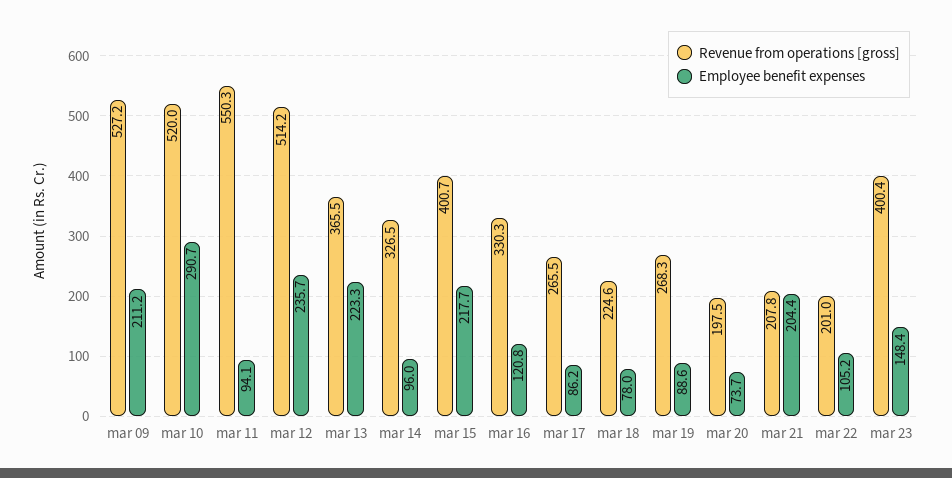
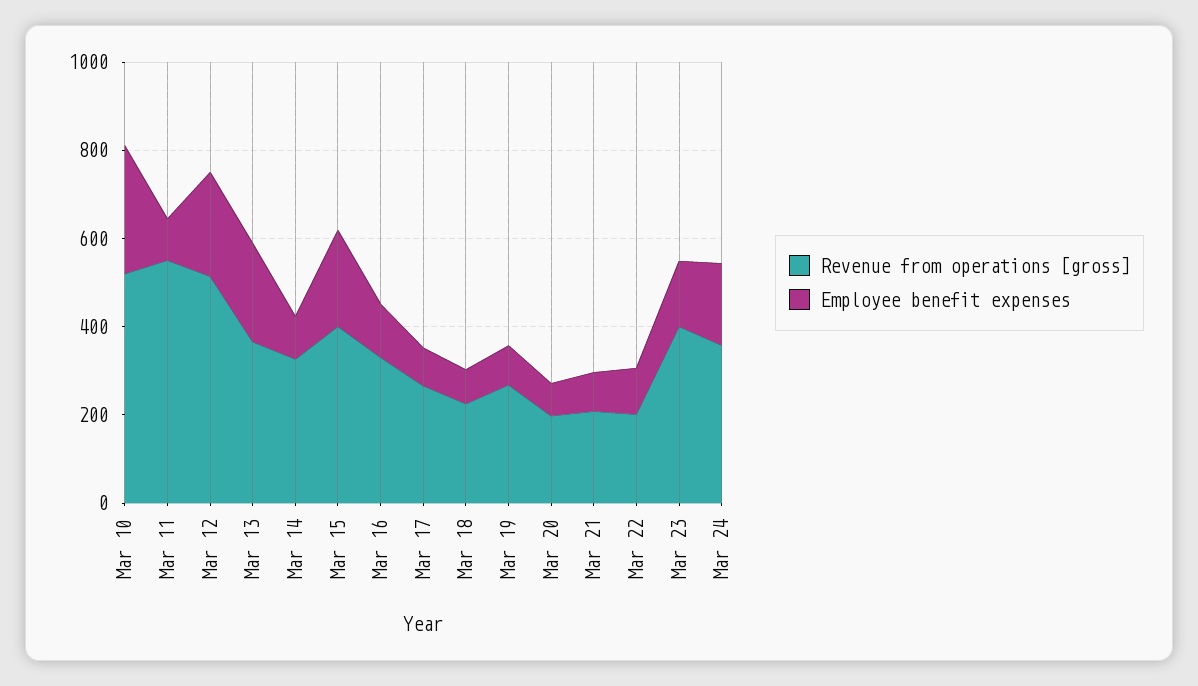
Revenue from operations [gross], mar 09: 527.2 -> none
Employee benefit expenses, mar 09: 211.2 -> none
Employee benefit expenses, mar 21: 204.4 -> 100
Revenue from operations [gross], Mar 24: none -> 350
Employee benefit expenses, Mar 24: none -> 200

